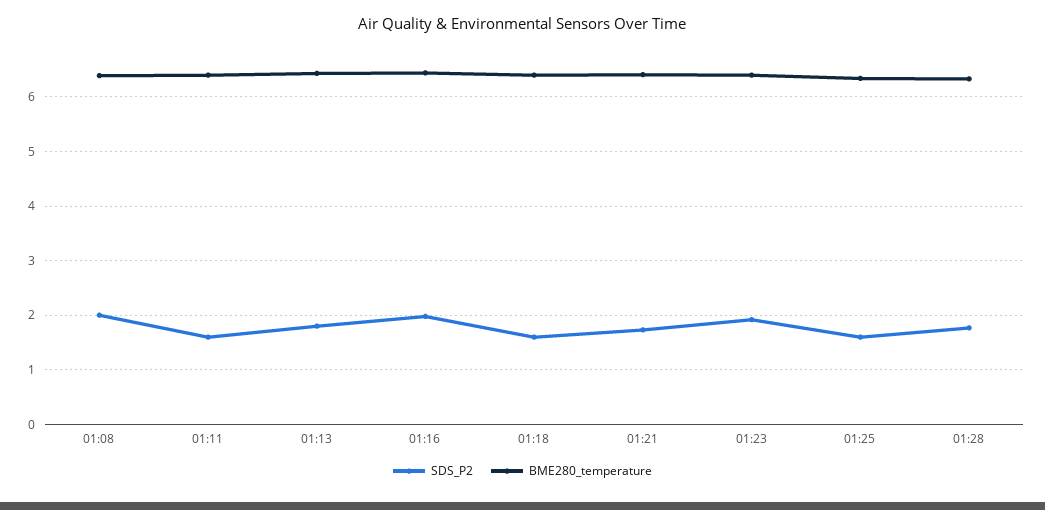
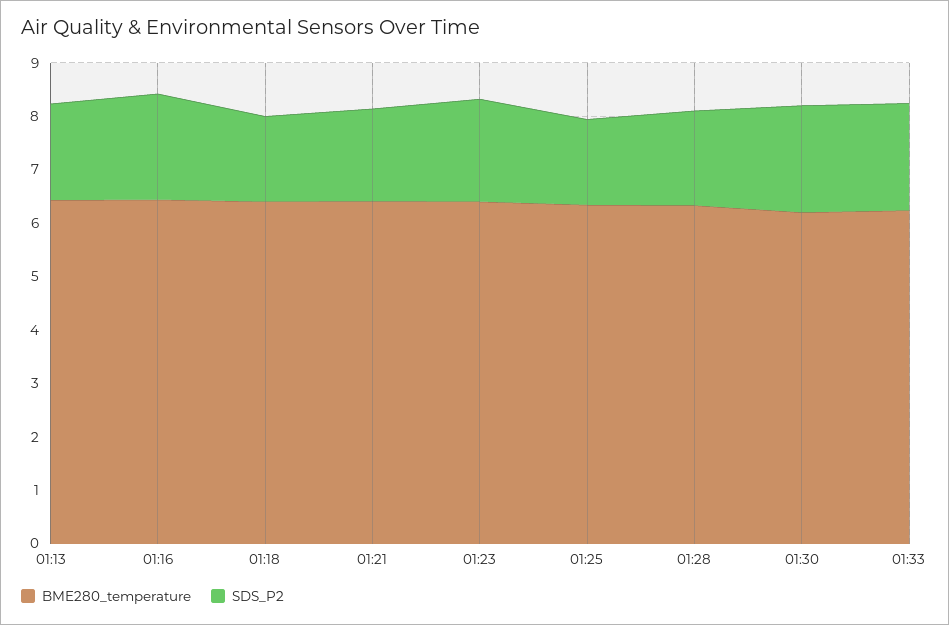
SDS_P2, 01:08: 2 -> none
BME280_temperature, 01:08: 6.4 -> none
SDS_P2, 01:11: 1.6 -> none
BME280_temperature, 01:11: 6.4 -> none
BME280_temperature, 01:30: none -> 6.2
SDS_P2, 01:30: none -> 2
BME280_temperature, 01:33: none -> 6.2
SDS_P2, 01:33: none -> 2

